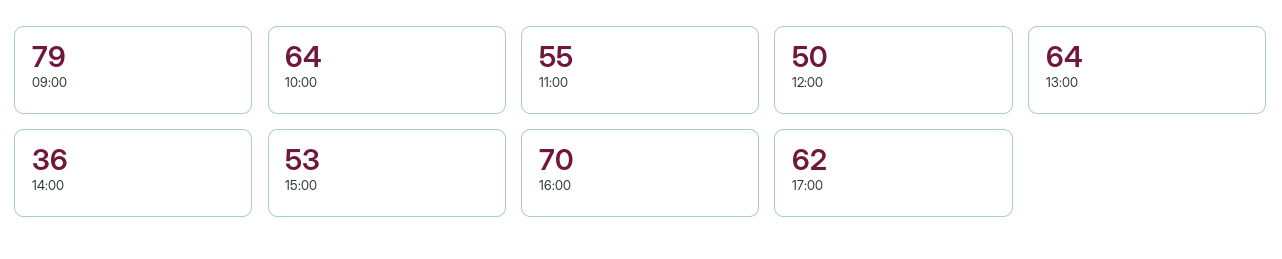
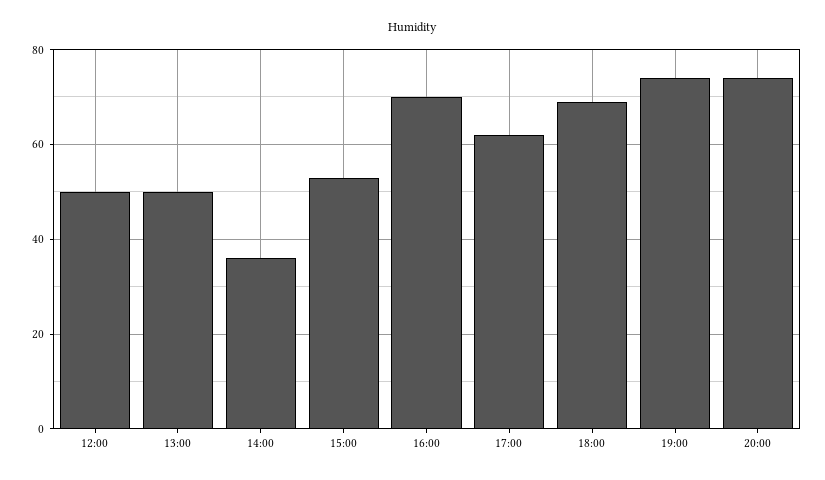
09:00: 79 -> none
10:00: 64 -> none
11:00: 55 -> none
13:00: 64 -> 50
18:00: none -> 70
19:00: none -> 75
20:00: none -> 75

